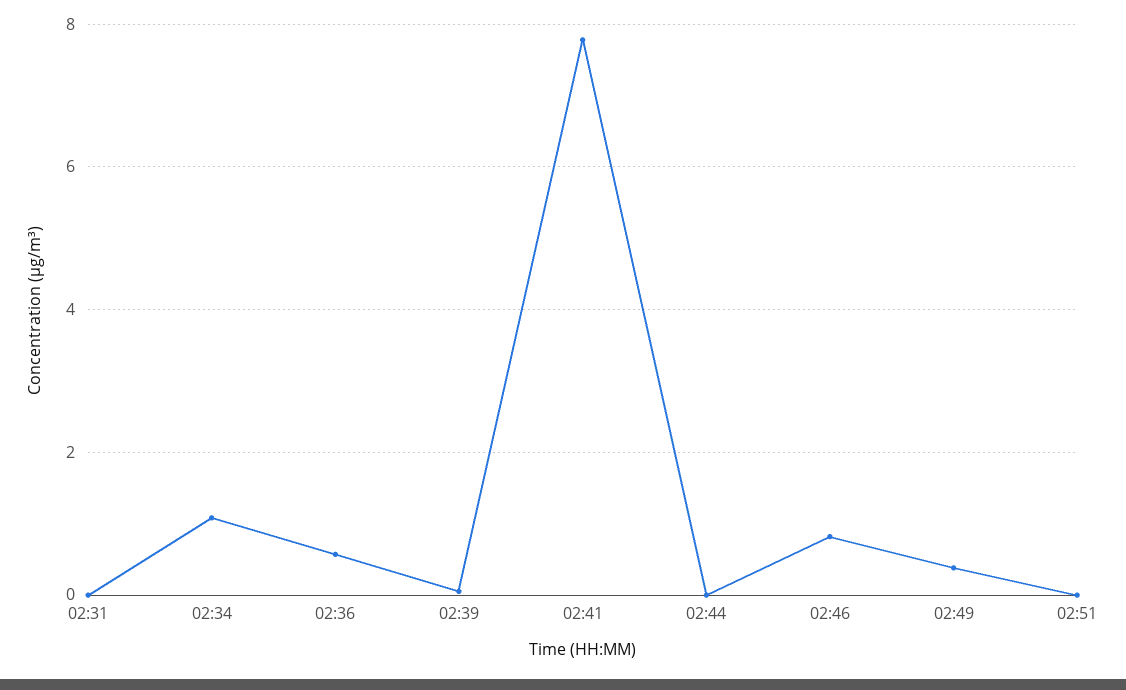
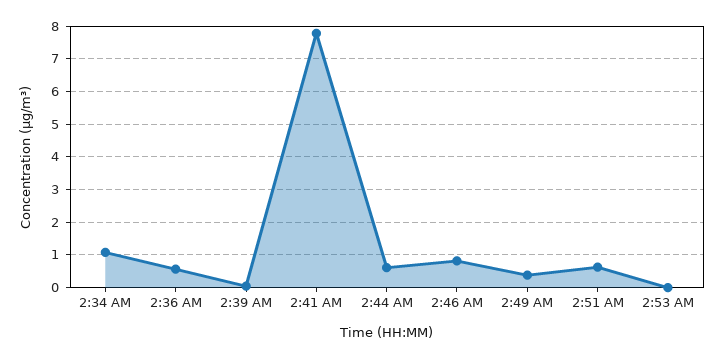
02:31: 0 -> none
02:44: 0 -> 0.6
02:51: 0 -> 0.6
2:53 AM: none -> 0

